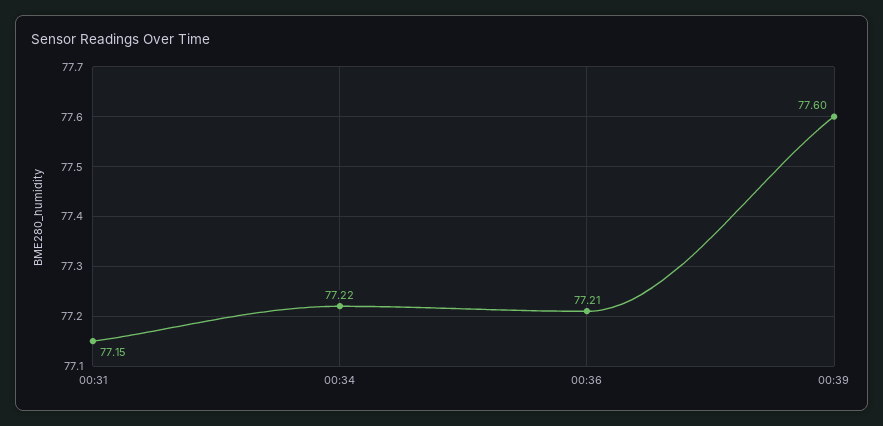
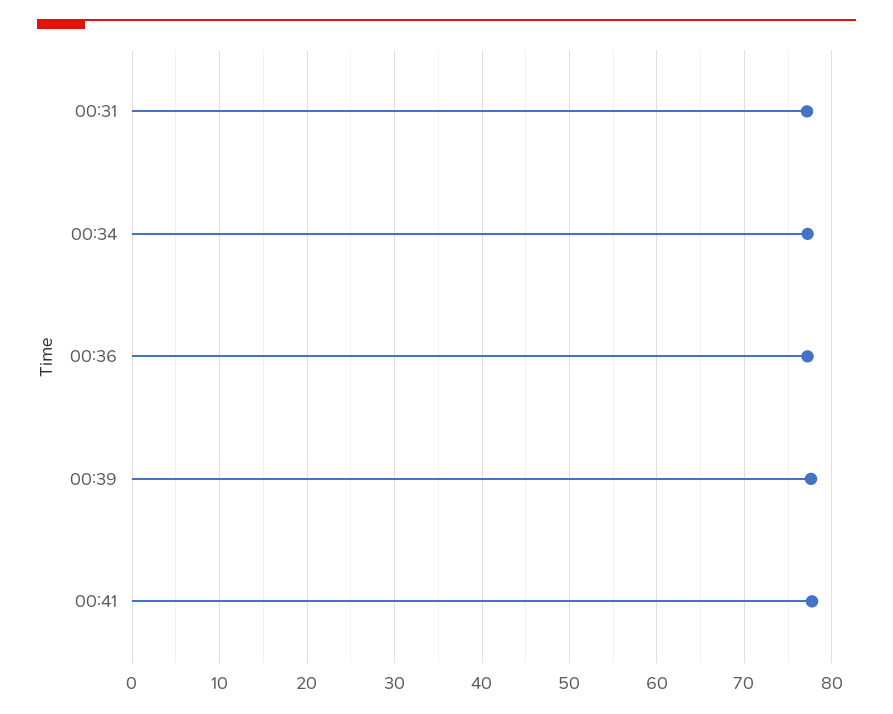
00:41: none -> 78

